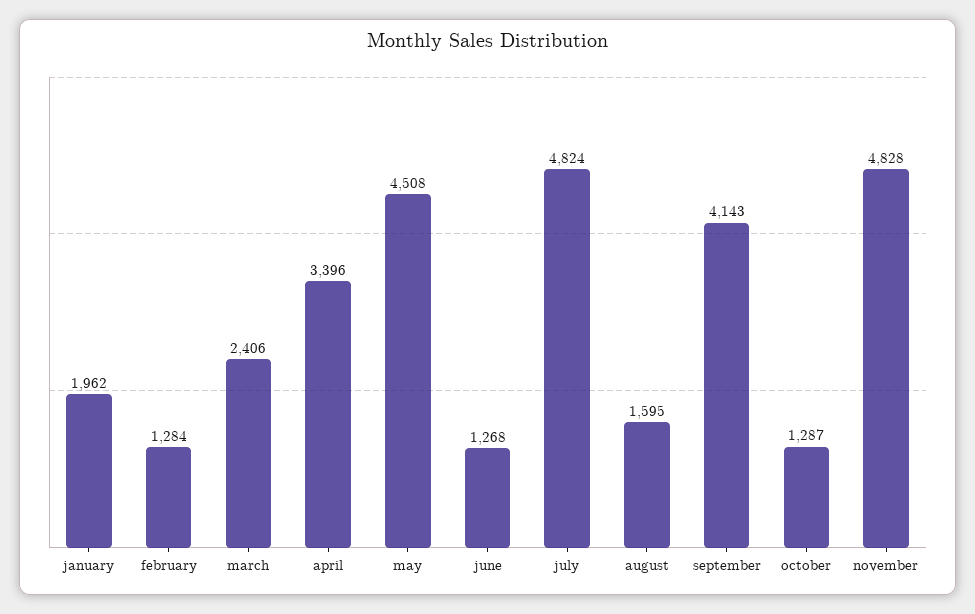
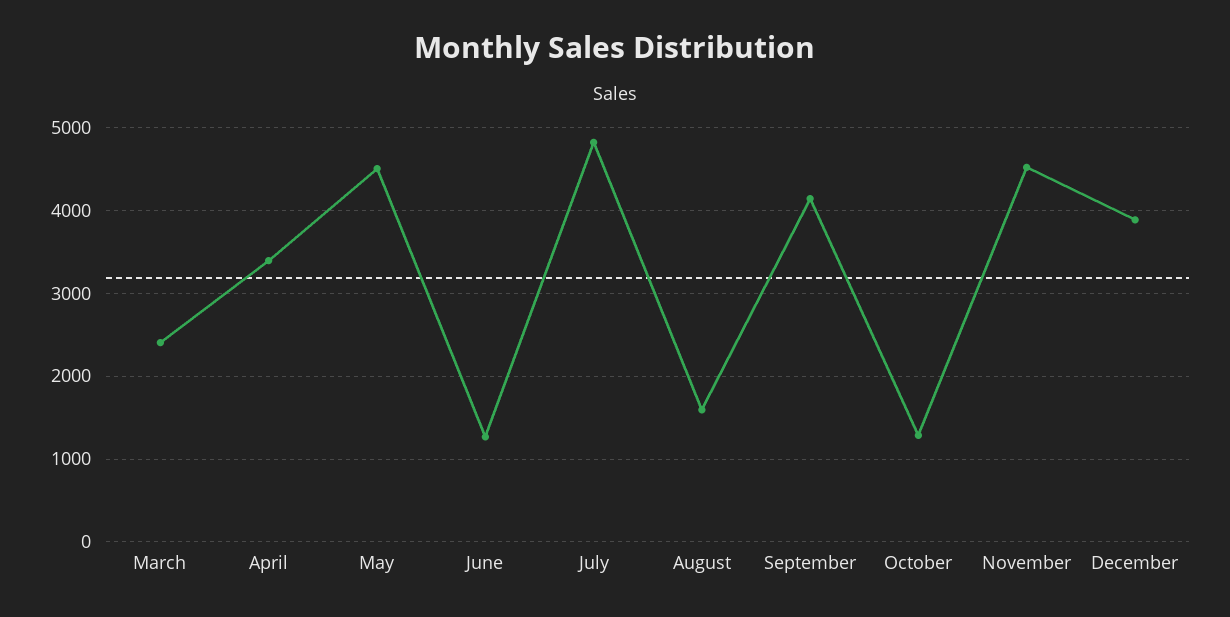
january: 1962 -> none
february: 1284 -> none
november: 4828 -> 4500
December: none -> 3900

